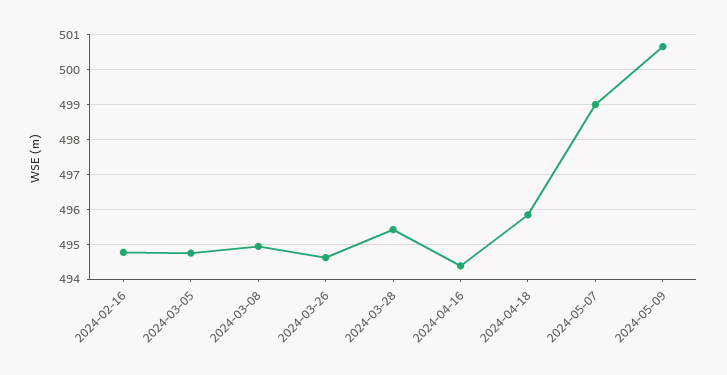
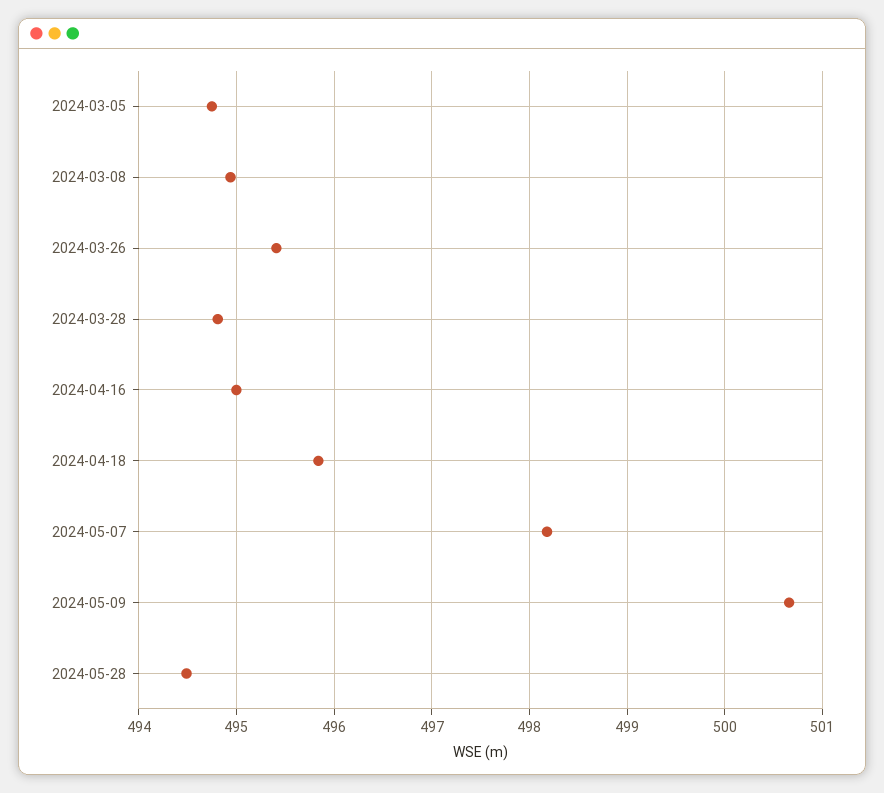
2024-02-16: 494.8 -> none
2024-03-26: 494.6 -> 495.4
2024-03-28: 495.4 -> 494.8
2024-04-16: 494.4 -> 495
2024-05-07: 499 -> 498.2
2024-05-28: none -> 494.5

